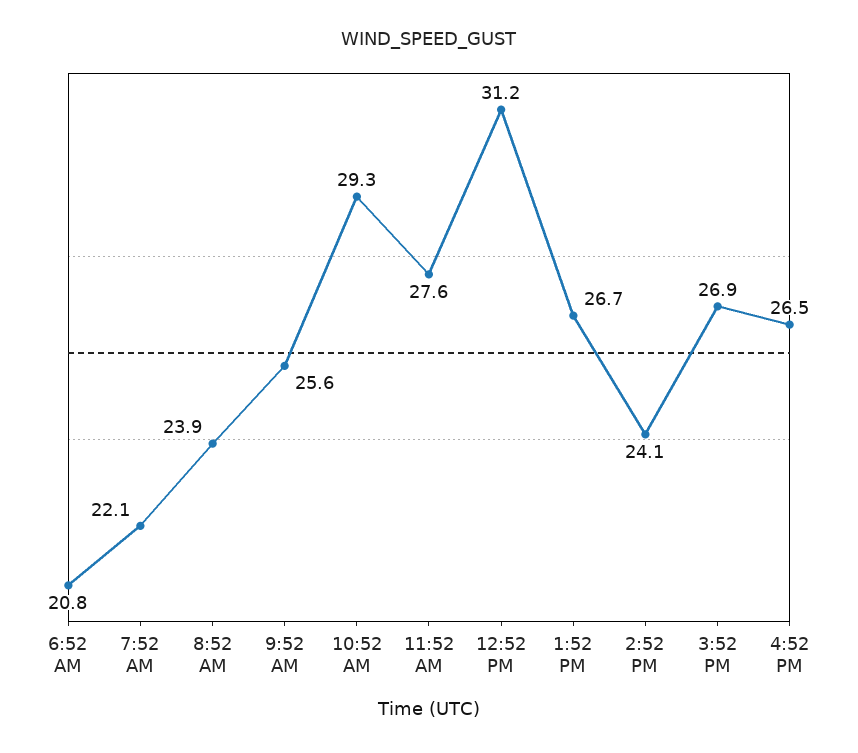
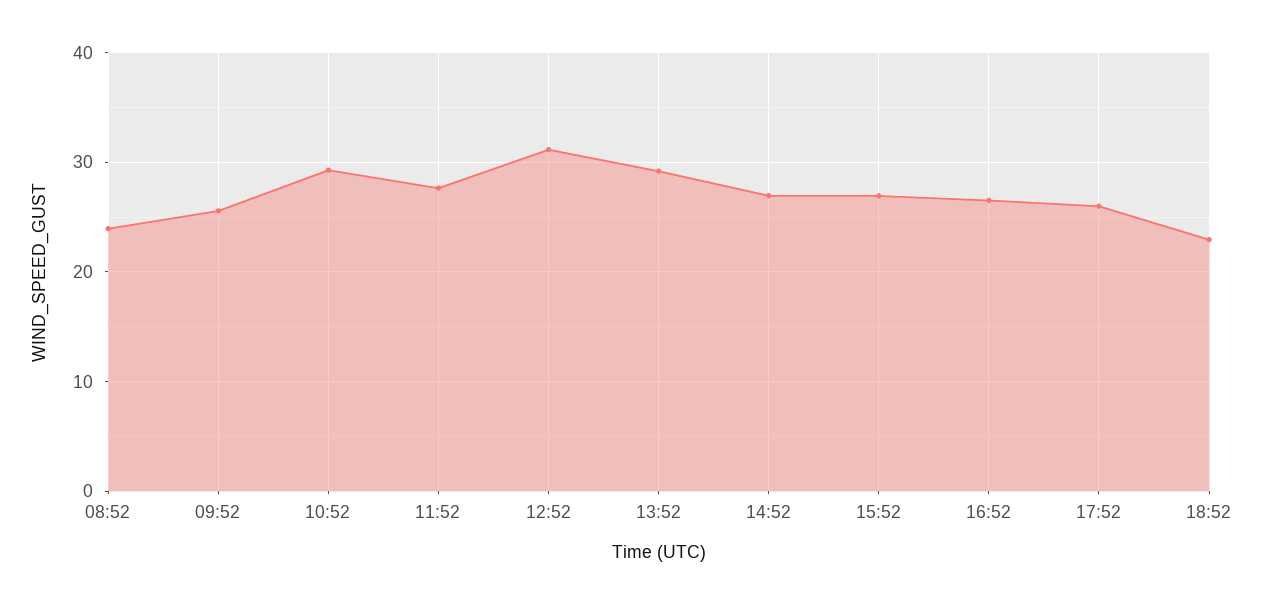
6:52 AM: 20.8 -> none
7:52 AM: 22.1 -> none
1:52 PM: 26.7 -> 29
2:52 PM: 24.1 -> 27
17:52: none -> 26
18:52: none -> 23

